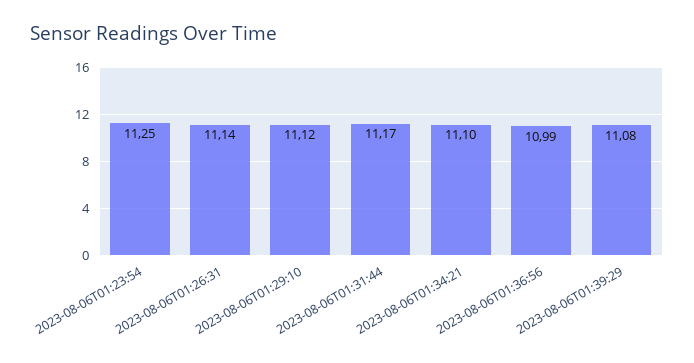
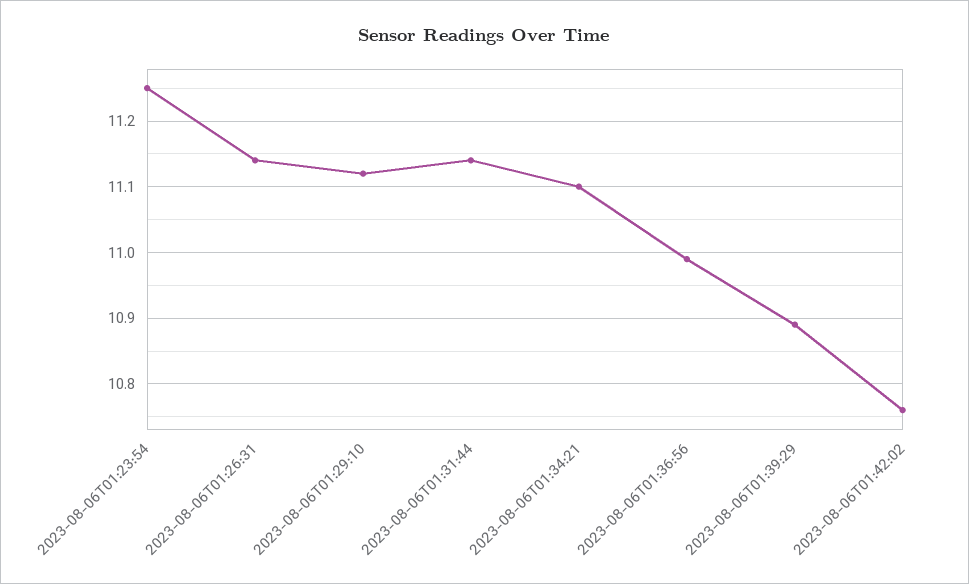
2023-08-06T01:31:44: 11.17 -> 11.14
2023-08-06T01:39:29: 11.08 -> 10.89
2023-08-06T01:42:02: none -> 10.76

